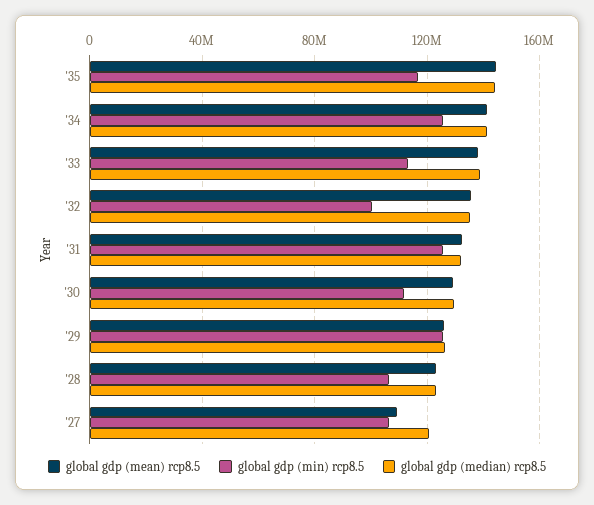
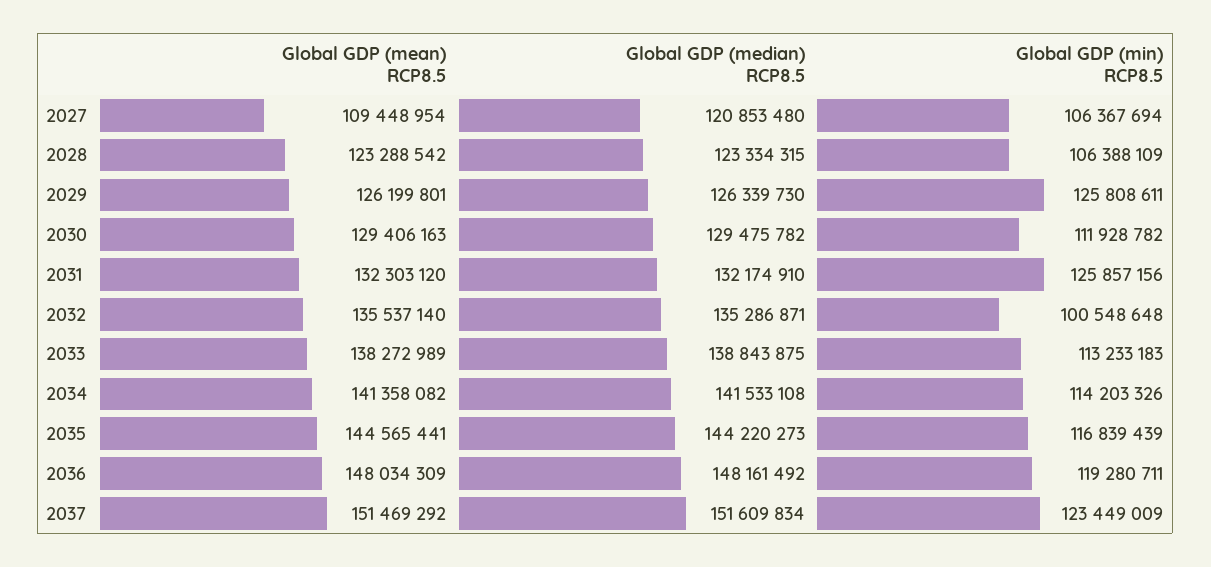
global gdp (min) rcp8.5, '34: 125000000 -> 114203326
global gdp (mean) rcp8.5, 2036: none -> 148034309
global gdp (median) rcp8.5, 2036: none -> 148161492
global gdp (min) rcp8.5, 2036: none -> 119280711
global gdp (mean) rcp8.5, 2037: none -> 151469292
global gdp (median) rcp8.5, 2037: none -> 151609834
global gdp (min) rcp8.5, 2037: none -> 123449009

